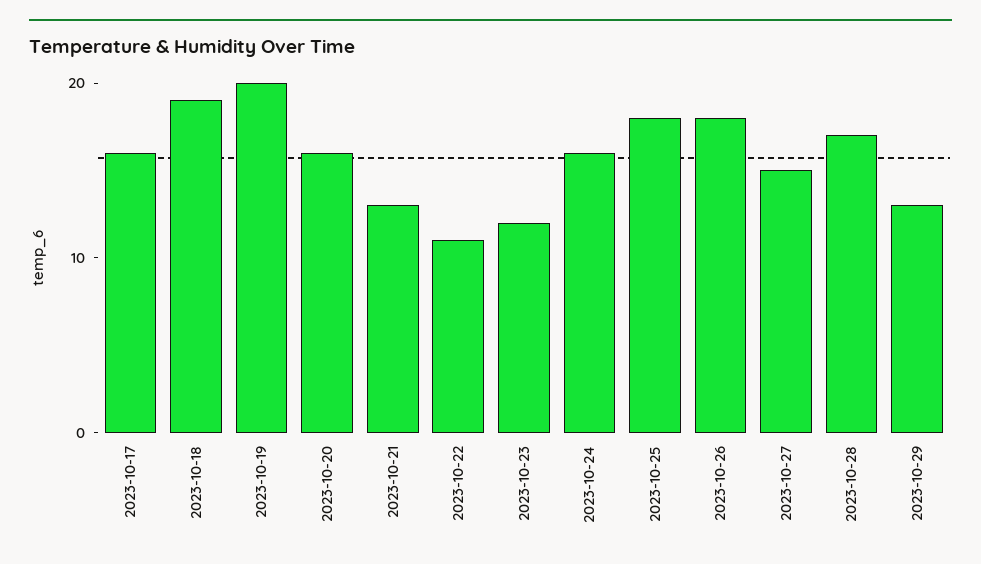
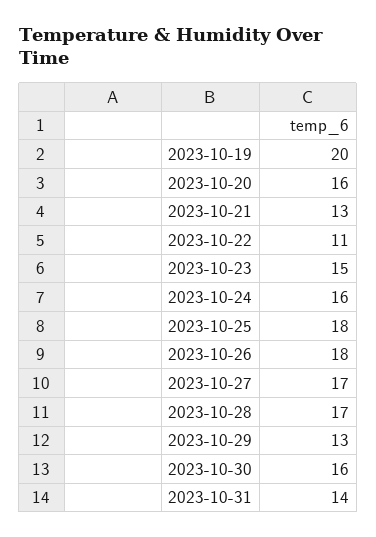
2023-10-17: 16 -> none
2023-10-18: 19 -> none
2023-10-23: 12 -> 15
2023-10-27: 15 -> 17
2023-10-30: none -> 16
2023-10-31: none -> 14

